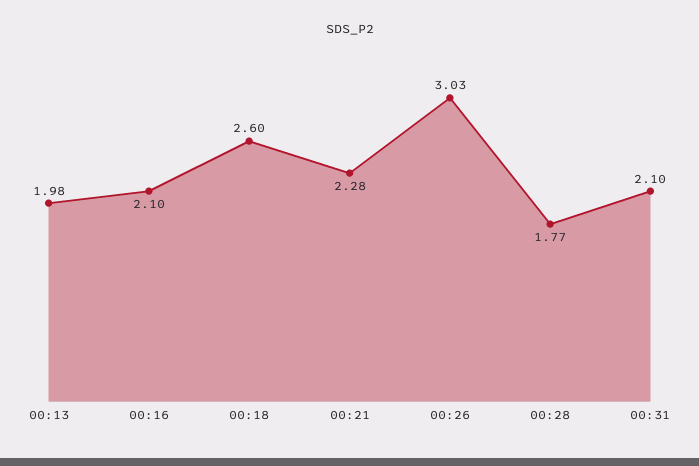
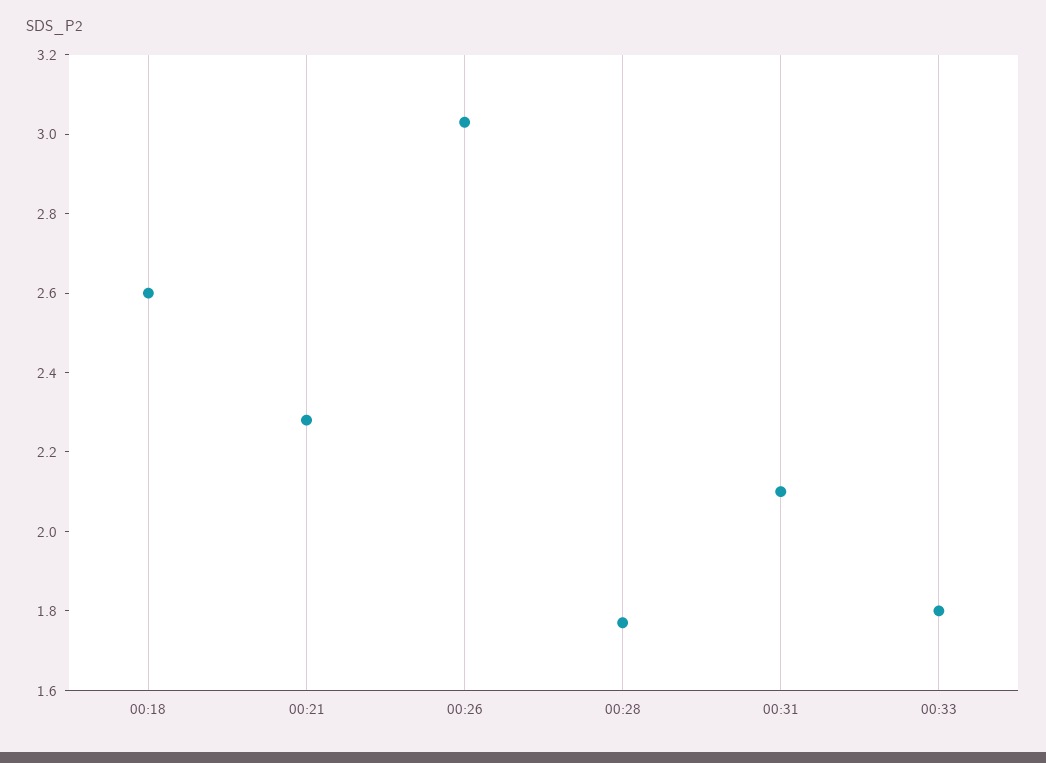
00:13: 1.98 -> none
00:16: 2.1 -> none
00:33: none -> 1.8

